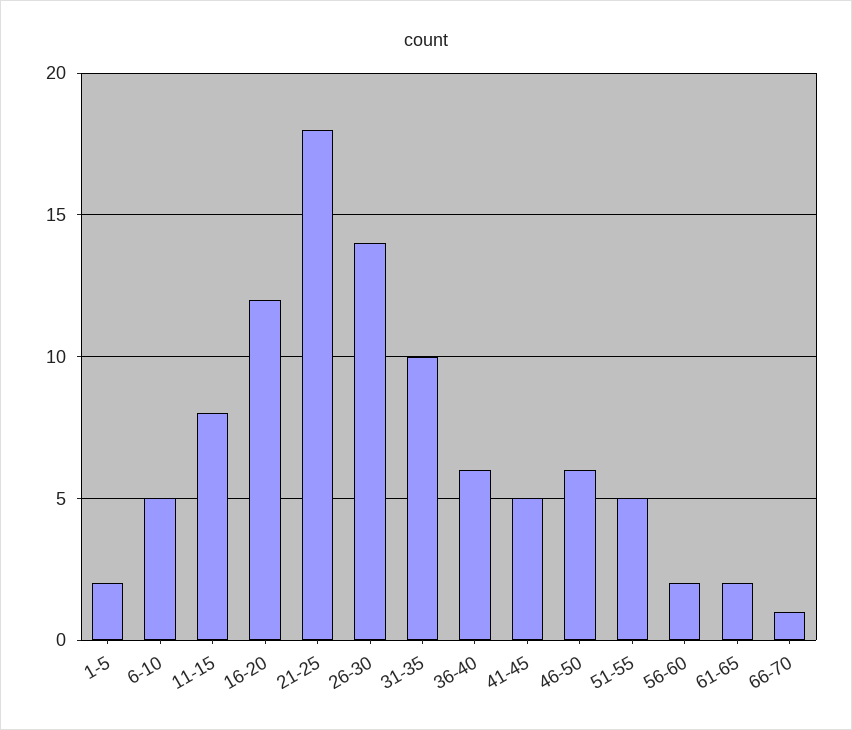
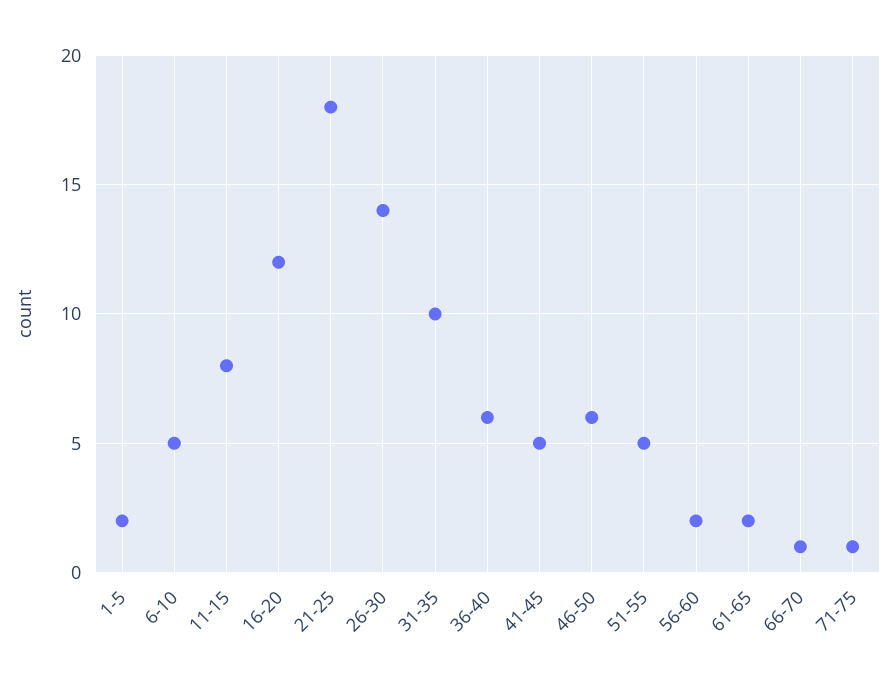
71-75: none -> 1

